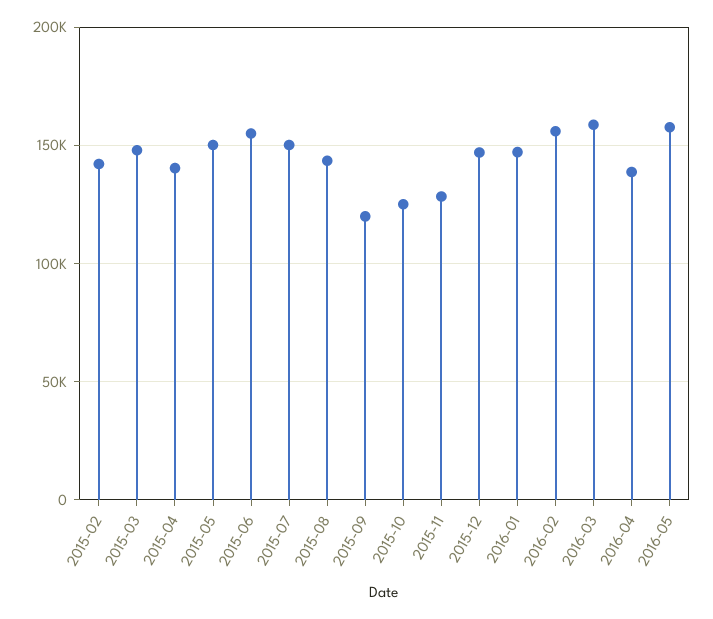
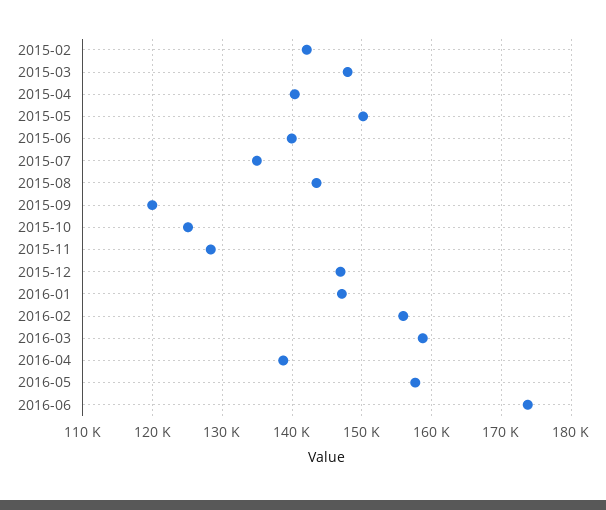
2015-06: 155000 -> 140000
2015-07: 150000 -> 135000
2016-06: none -> 174000

